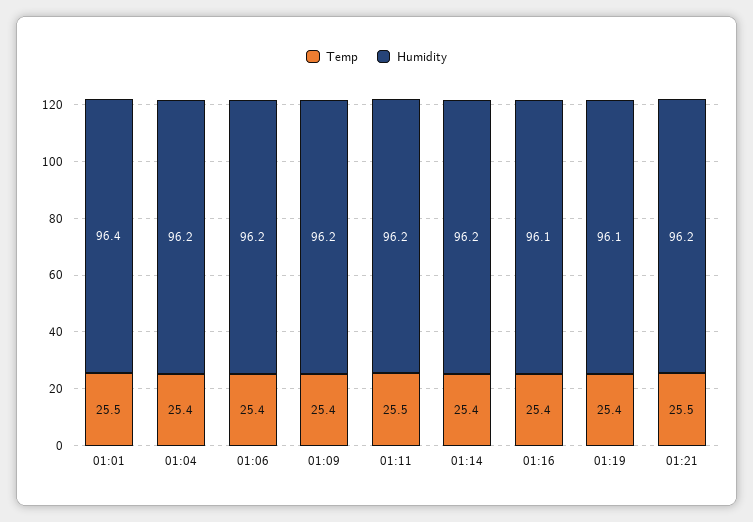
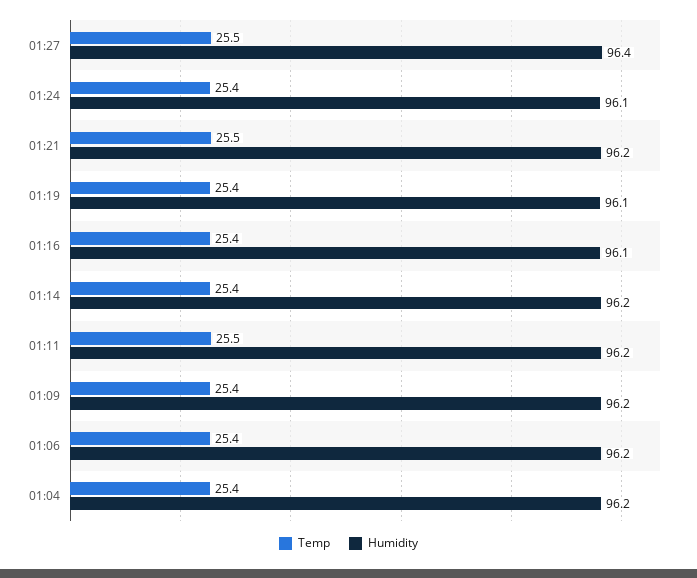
Temp, 01:01: 25.5 -> none
Humidity, 01:01: 96.4 -> none
Temp, 01:27: none -> 25.5
Humidity, 01:27: none -> 96.4
Temp, 01:24: none -> 25.4
Humidity, 01:24: none -> 96.1

